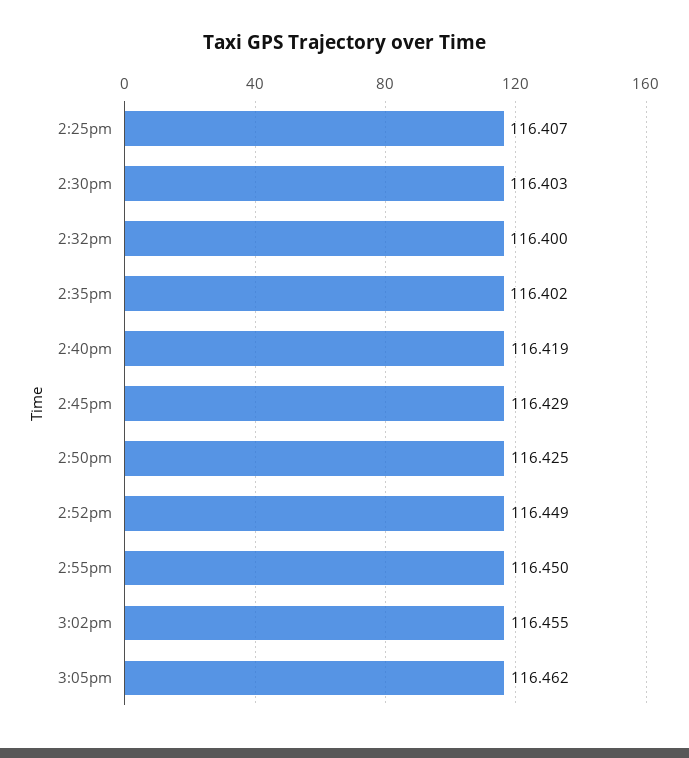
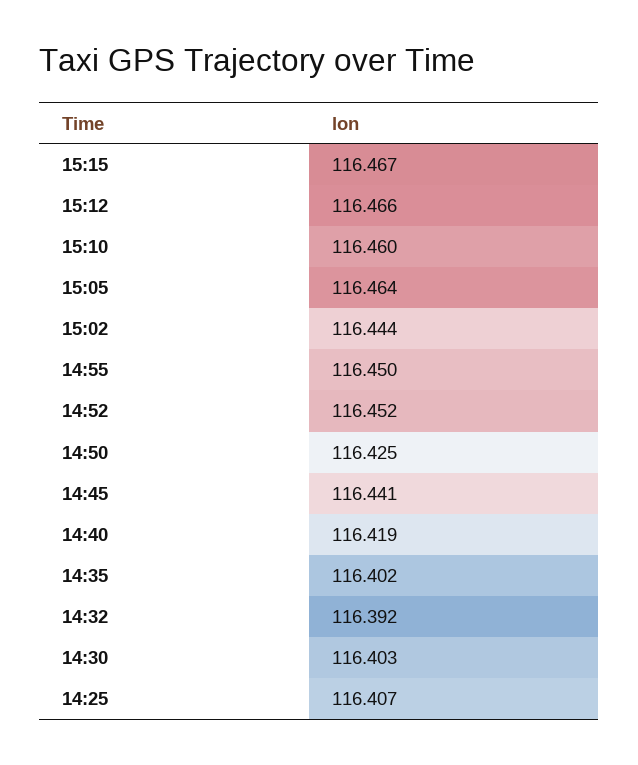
2:32pm: 116.4 -> 116.392
2:45pm: 116.429 -> 116.441
2:52pm: 116.449 -> 116.452
3:02pm: 116.455 -> 116.444
3:05pm: 116.462 -> 116.464
15:15: none -> 116.467
15:12: none -> 116.466
15:10: none -> 116.46

